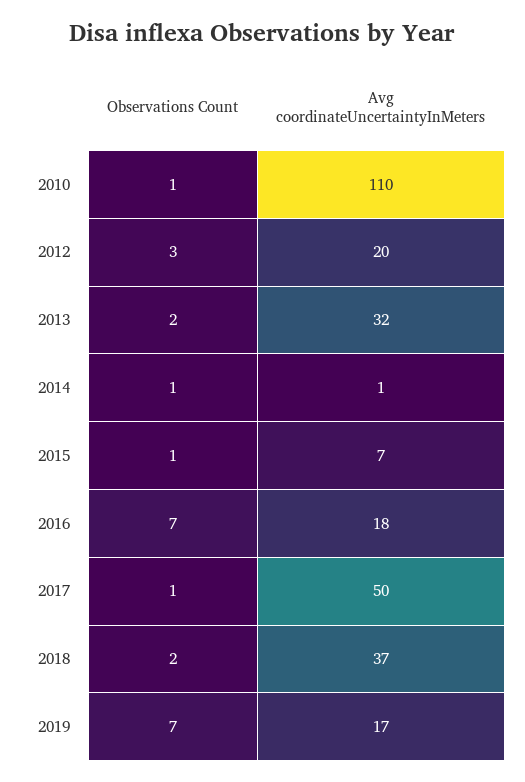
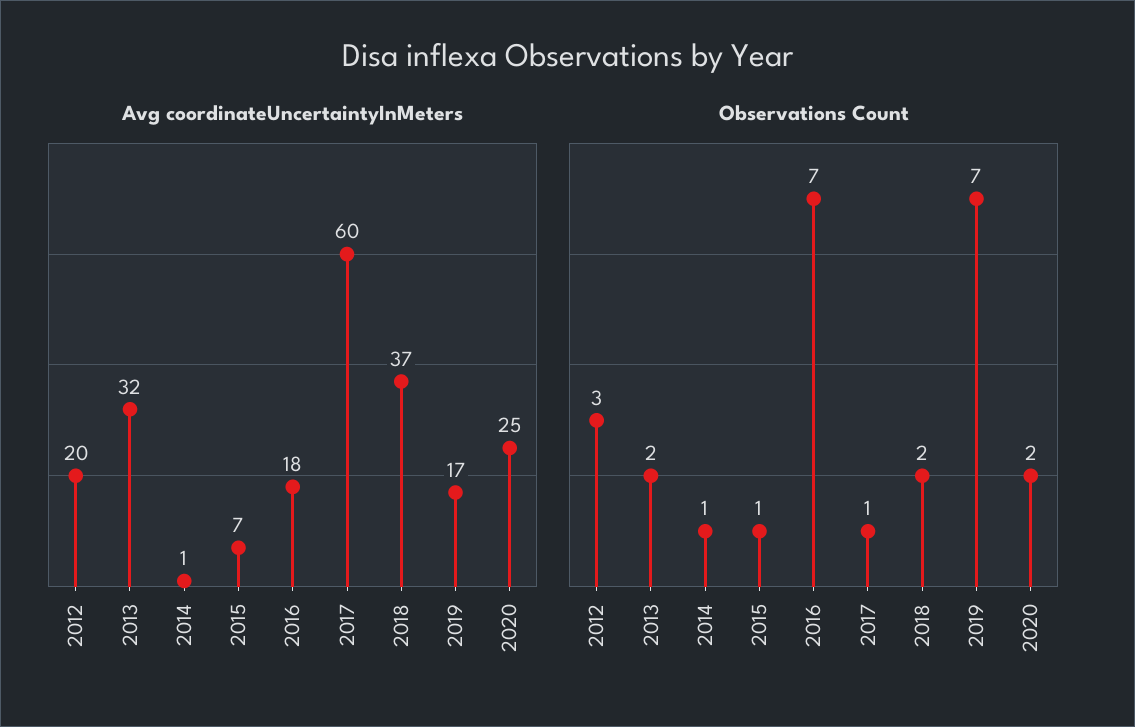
Observations Count, 2010: 1 -> none
Avg coordinateUncertaintyInMeters, 2010: 110 -> none
Avg coordinateUncertaintyInMeters, 2017: 50 -> 60
Avg coordinateUncertaintyInMeters, 2020: none -> 25
Observations Count, 2020: none -> 2

